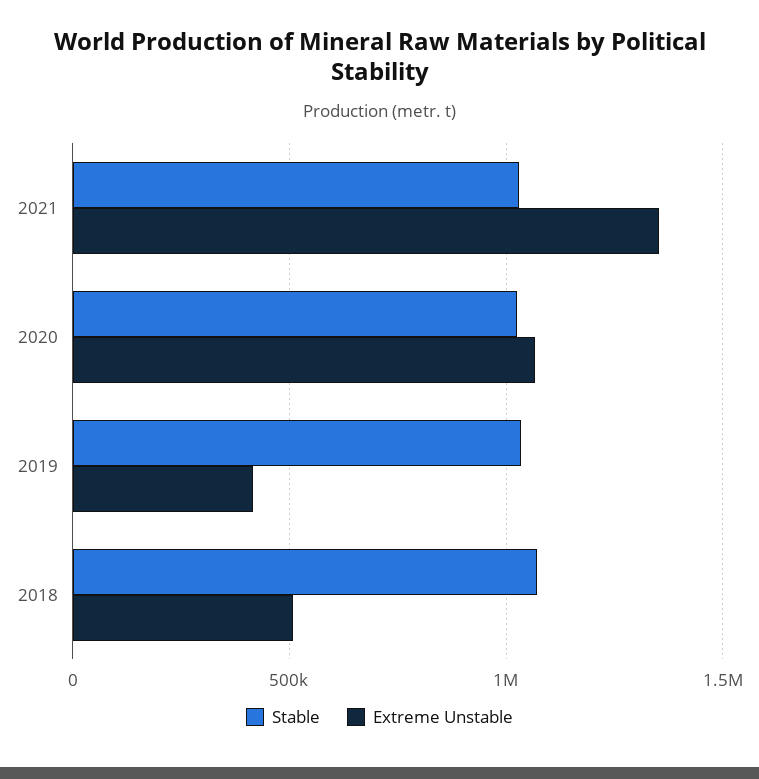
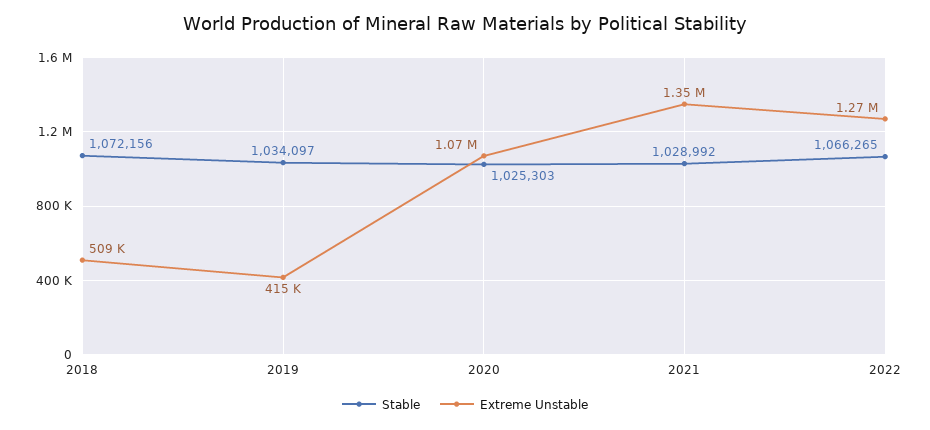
Stable, 2022: none -> 1066265
Extreme Unstable, 2022: none -> 1270000

